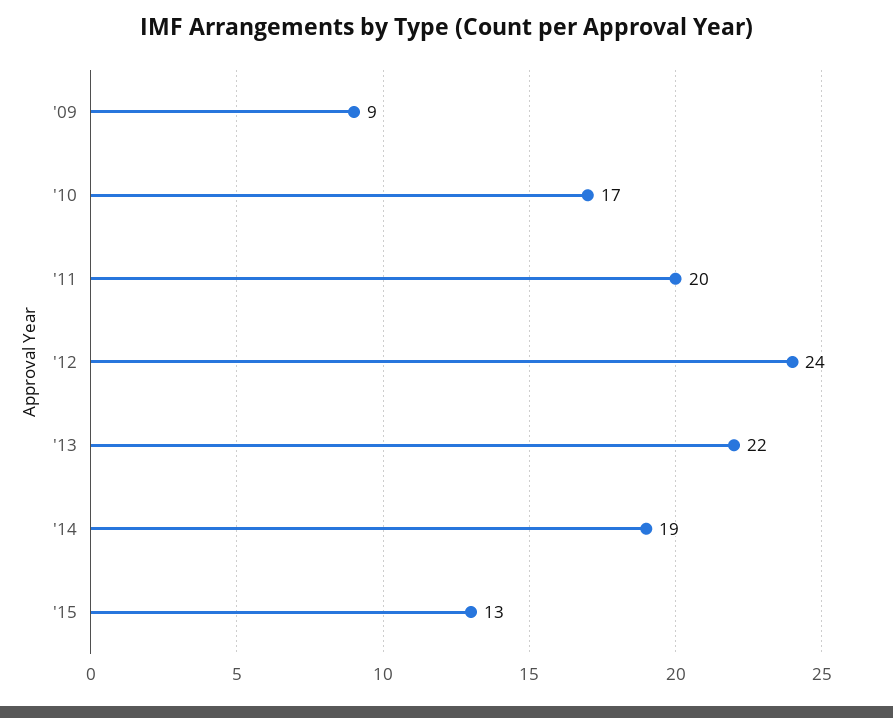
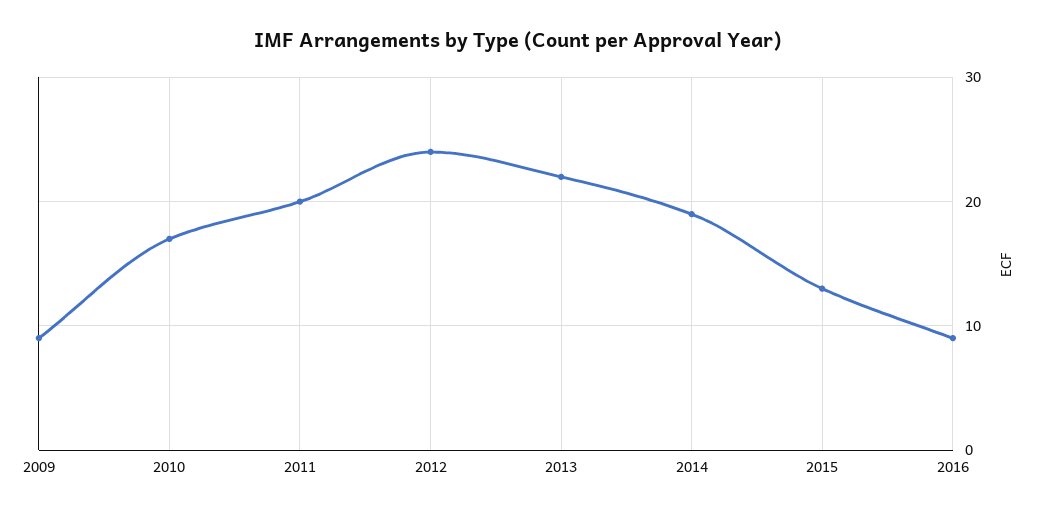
2016: none -> 9

